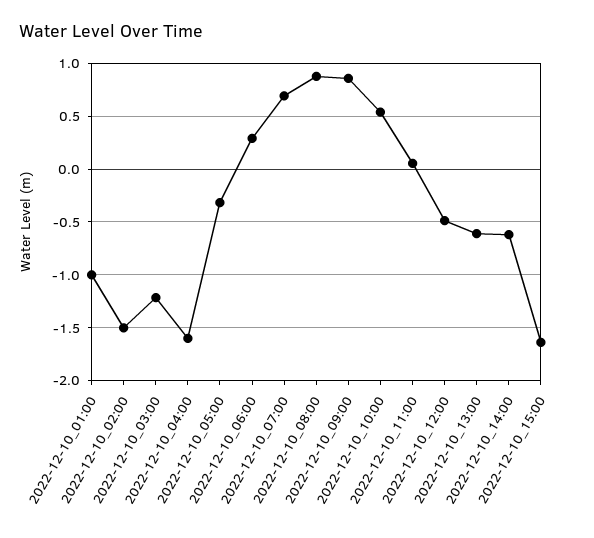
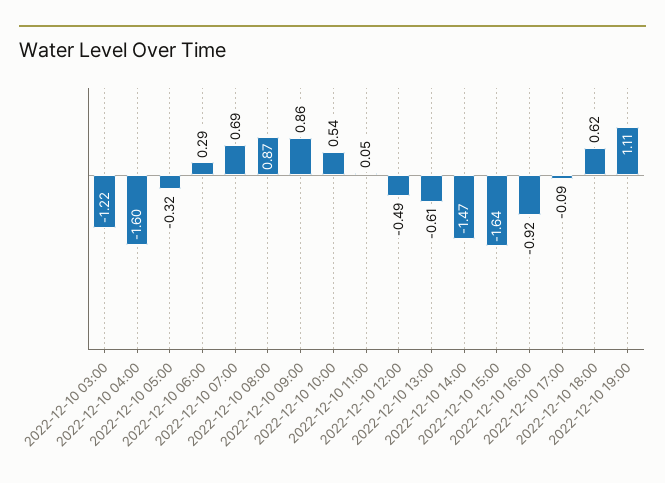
2022-12-10_01:00: -1 -> none
2022-12-10_02:00: -1.5 -> none
2022-12-10_14:00: -0.6 -> -1.47
2022-12-10 16:00: none -> -0.92
2022-12-10 17:00: none -> -0.09
2022-12-10 18:00: none -> 0.62
2022-12-10 19:00: none -> 1.11

